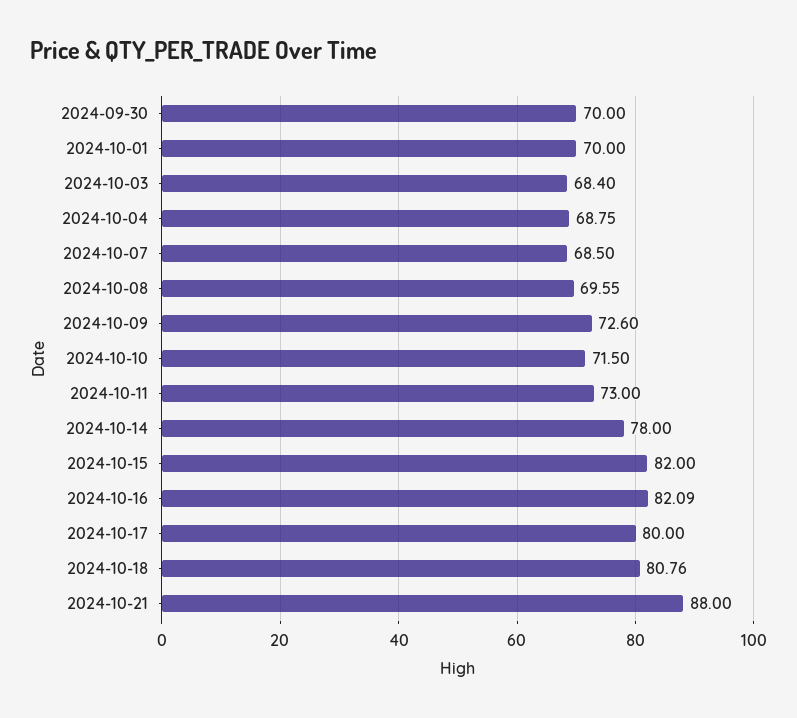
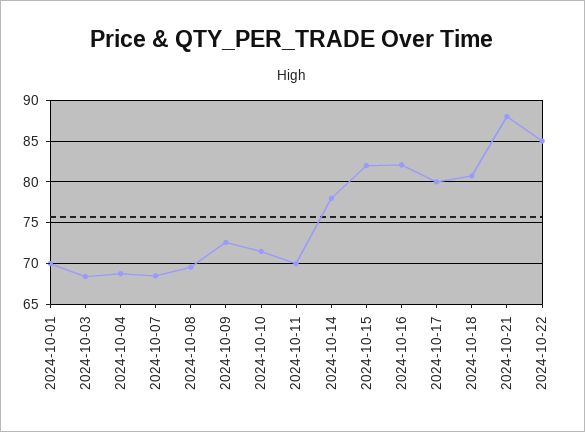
2024-09-30: 70 -> none
2024-10-11: 73 -> 70
2024-10-22: none -> 85

